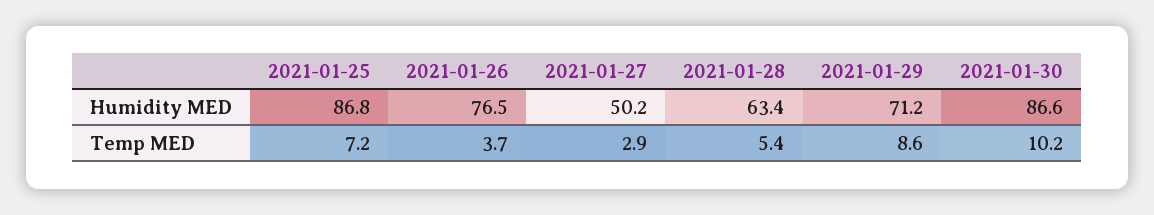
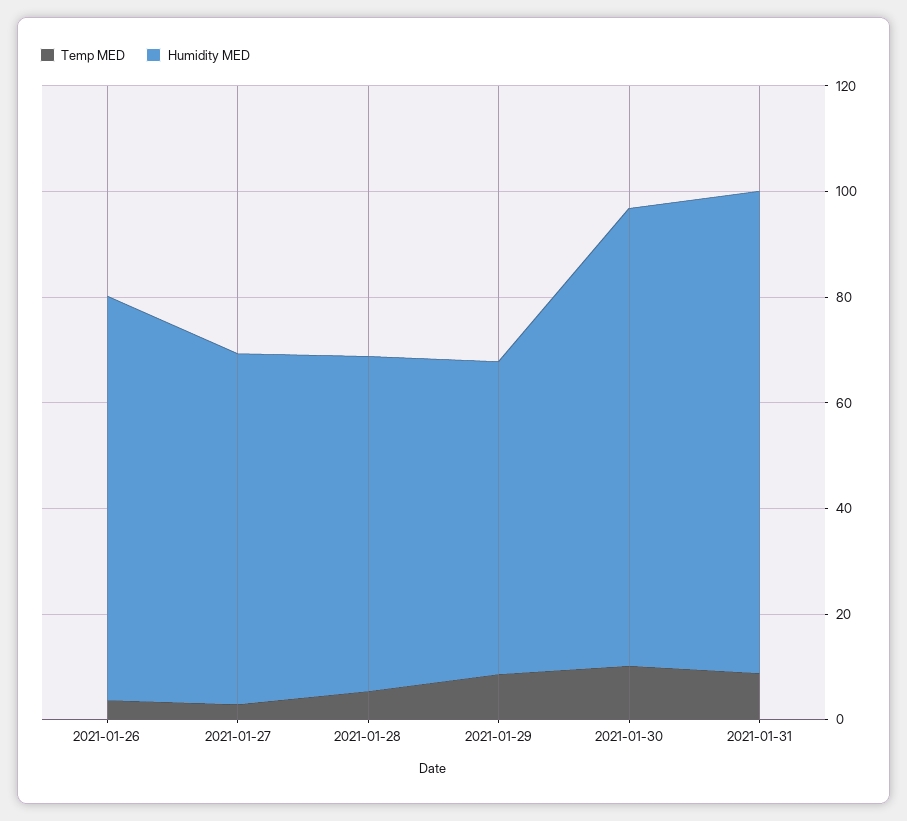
Humidity MED, 2021-01-25: 86.8 -> none
Humidity MED, 2021-01-27: 50.2 -> 65
Humidity MED, 2021-01-29: 71.2 -> 60
Temp MED, 2021-01-25: 7.2 -> none
Temp MED, 2021-01-31: none -> 10
Humidity MED, 2021-01-31: none -> 90

